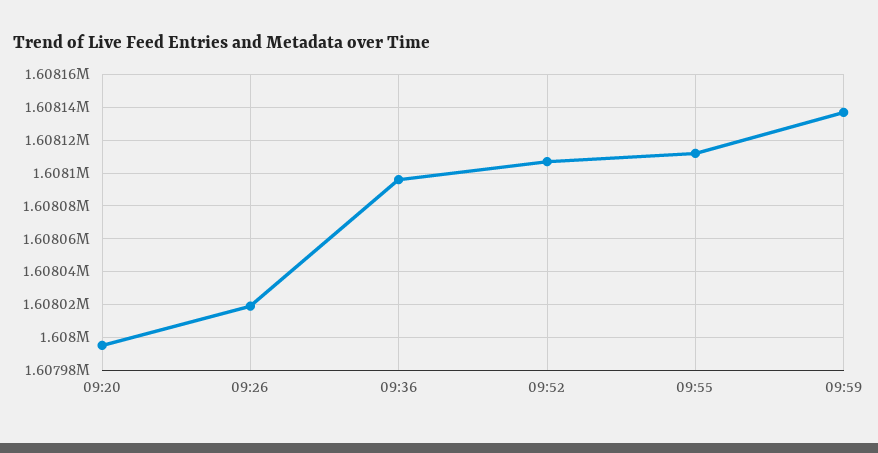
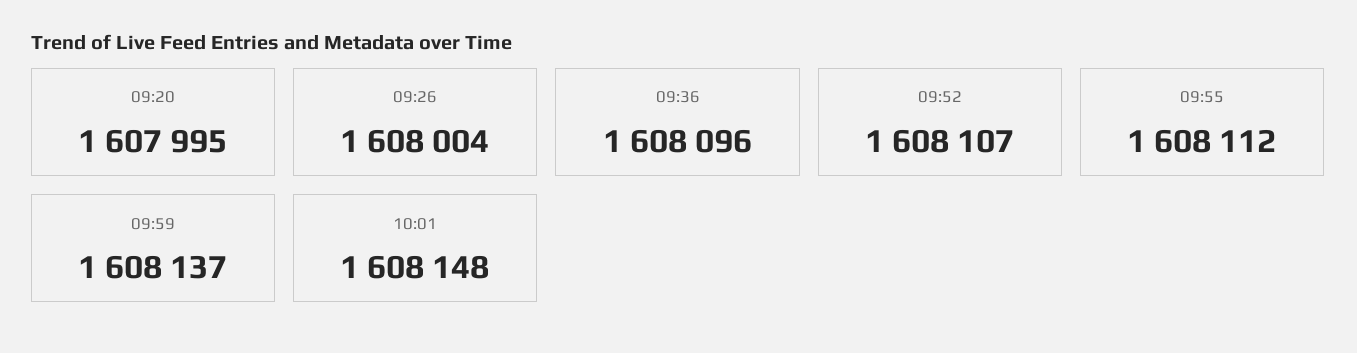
09:26: 1608020 -> 1608004
10:01: none -> 1608148

